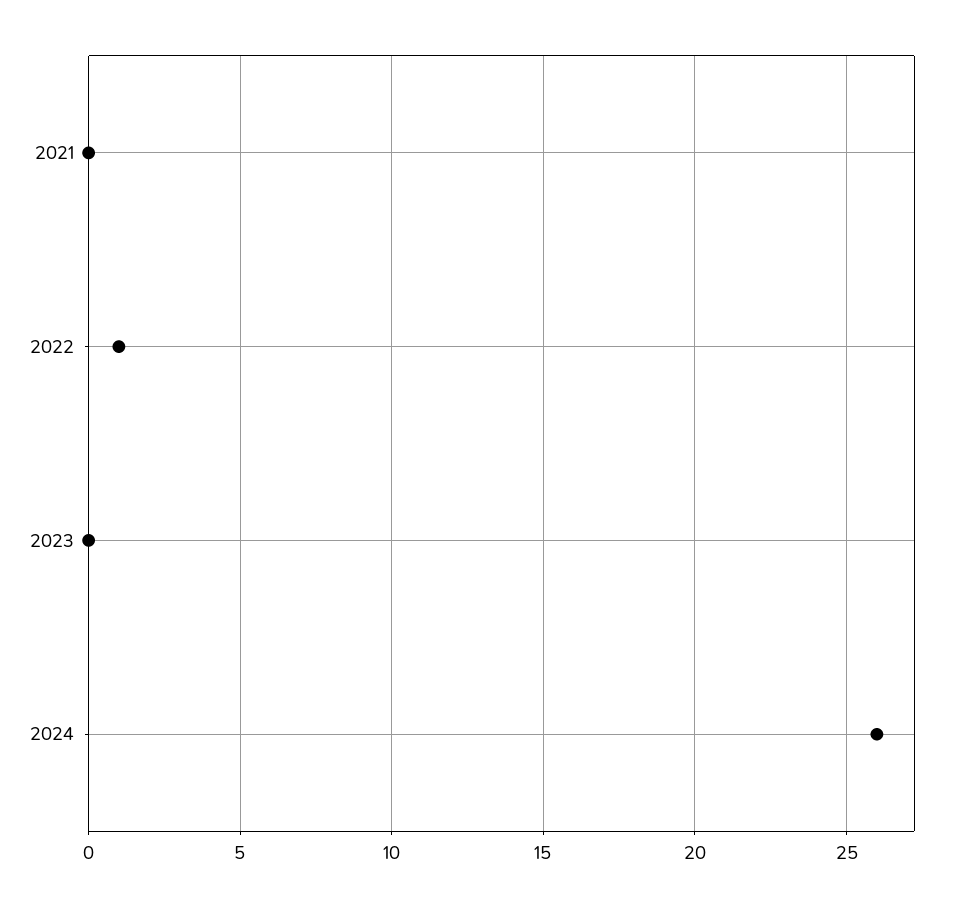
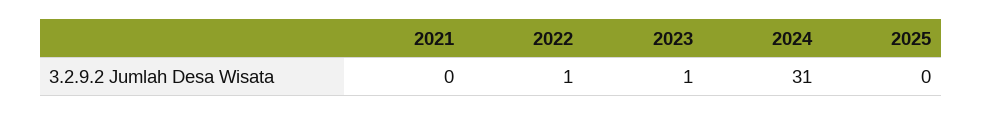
2023: 0 -> 1
2024: 26 -> 31
2025: none -> 0

